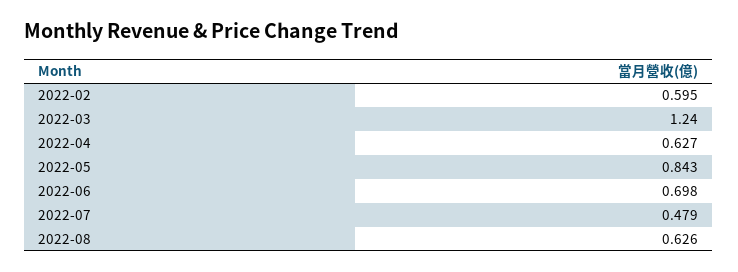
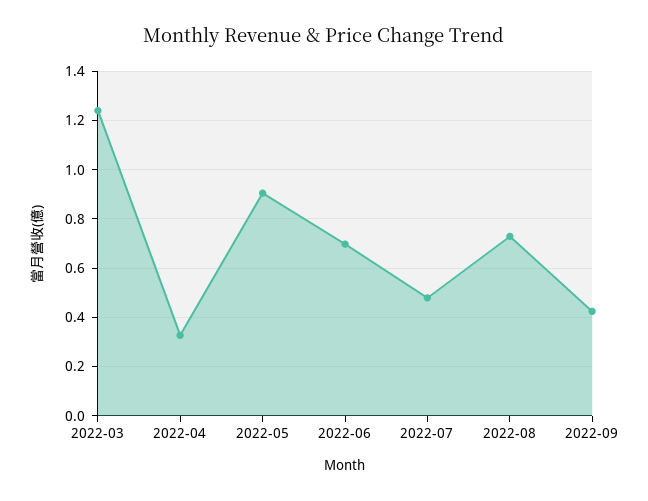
2022-02: 0.595 -> none
2022-04: 0.627 -> 0.325
2022-05: 0.843 -> 0.9
2022-08: 0.626 -> 0.725
2022-09: none -> 0.425

